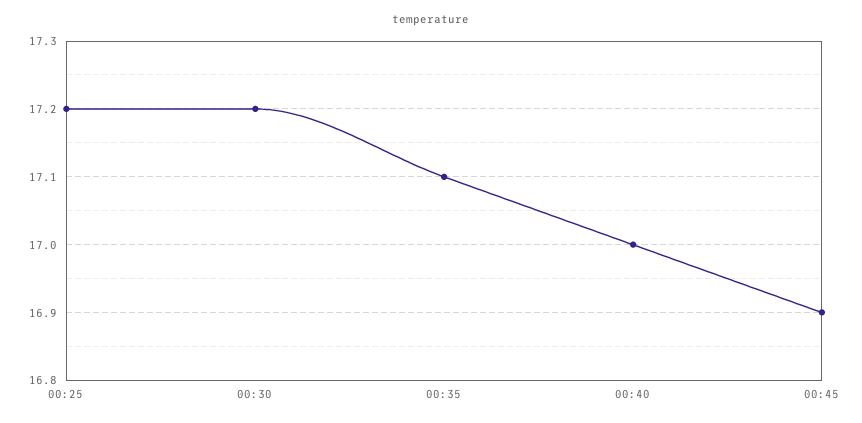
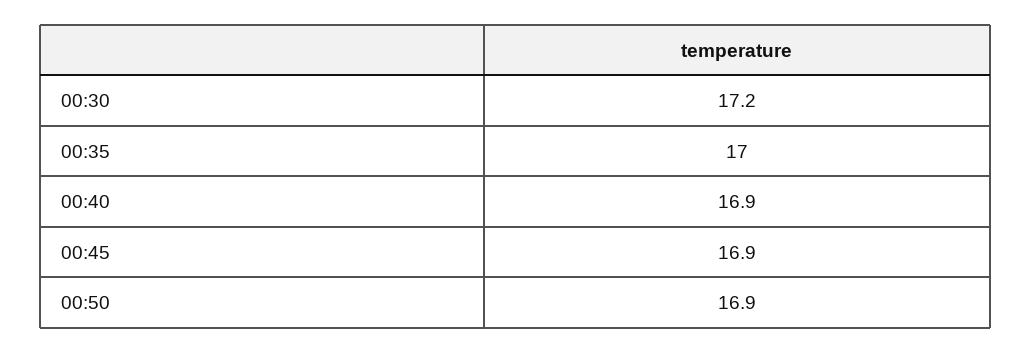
00:25: 17.2 -> none
00:35: 17.1 -> 17
00:40: 17 -> 16.9
00:50: none -> 16.9

